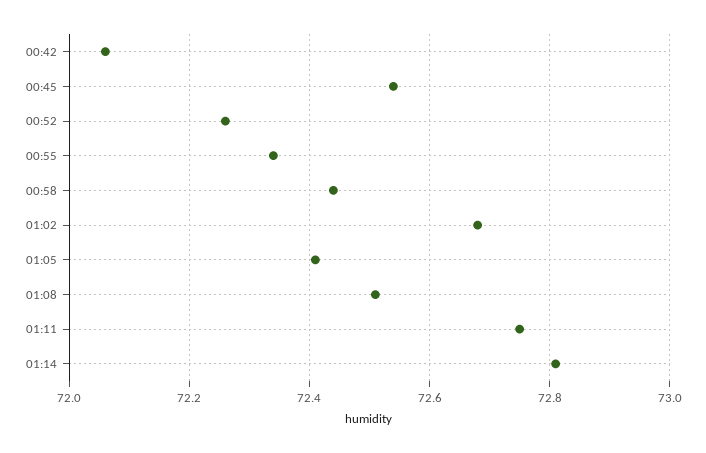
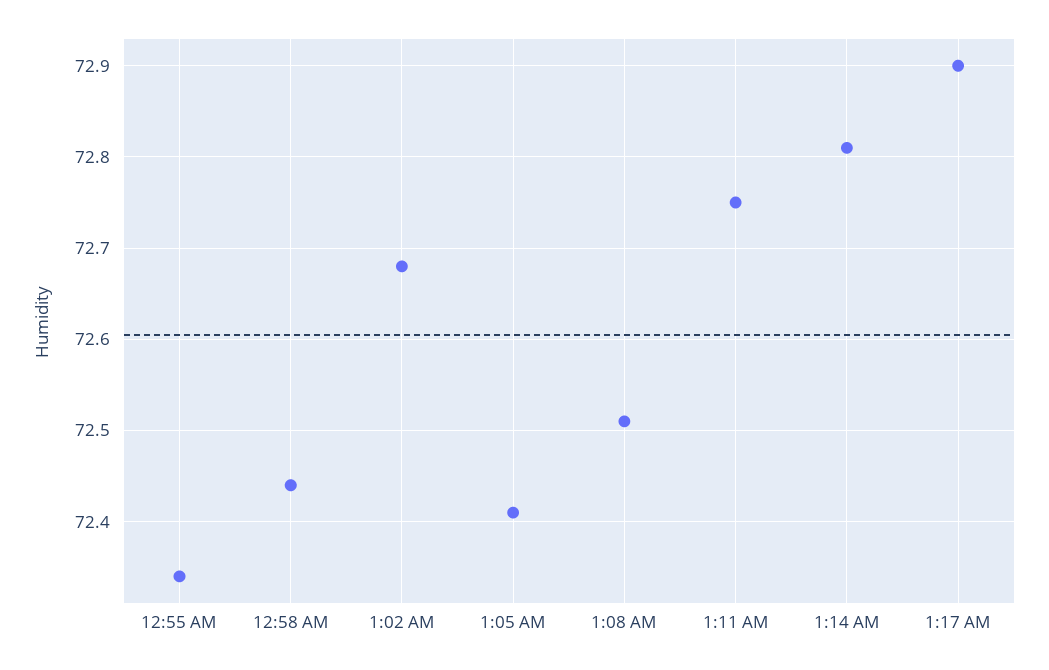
00:42: 72.05 -> none
00:45: 72.55 -> none
00:52: 72.25 -> none
1:17 AM: none -> 72.9

